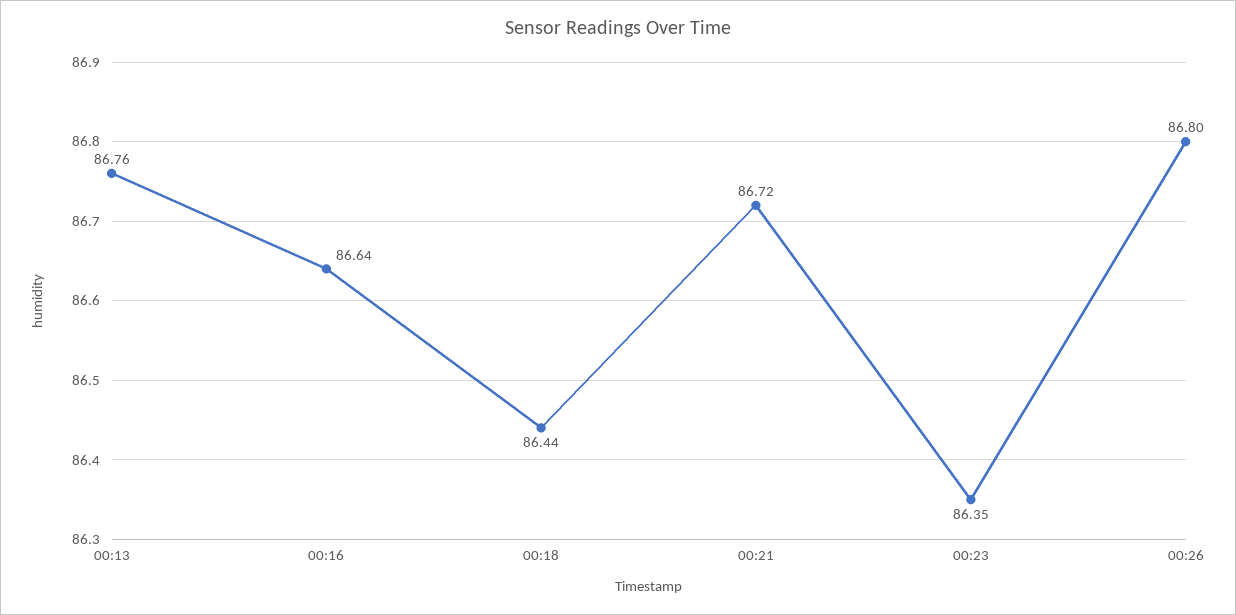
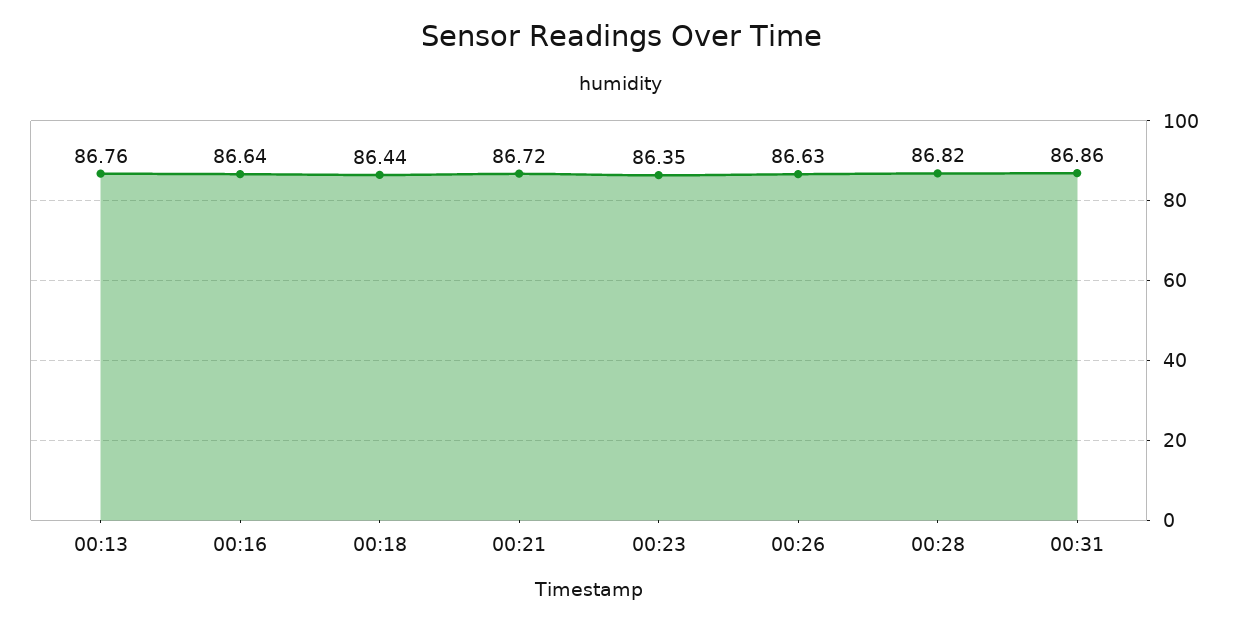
00:26: 86.8 -> 86.63
00:28: none -> 86.82
00:31: none -> 86.86

